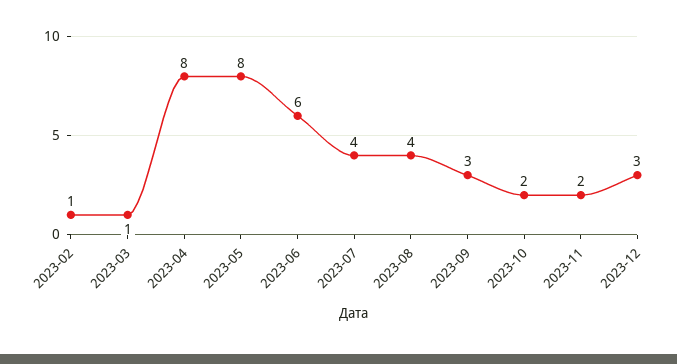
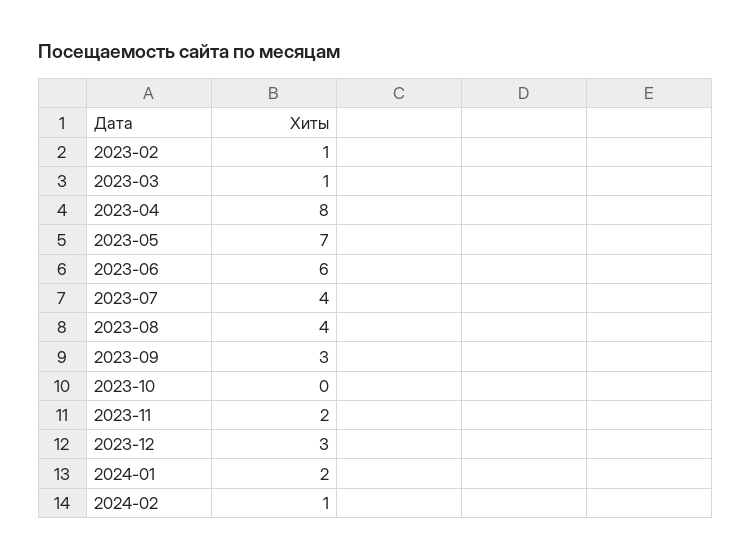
2023-05: 8 -> 7
2023-10: 2 -> 0
2024-01: none -> 2
2024-02: none -> 1

